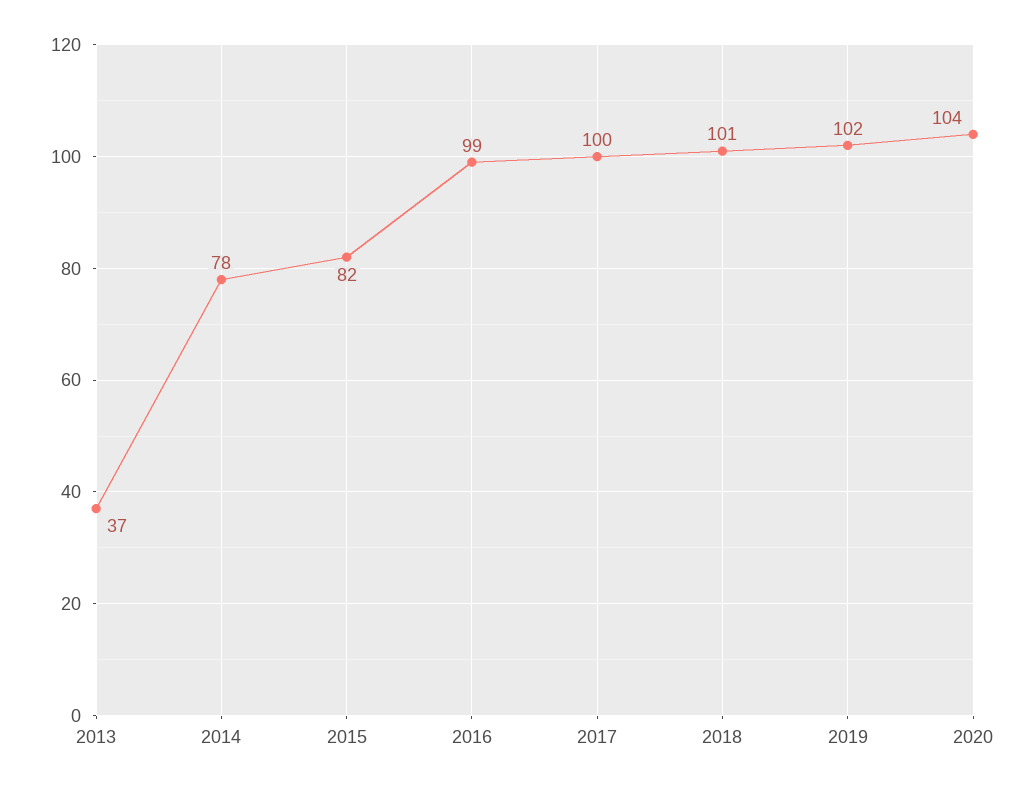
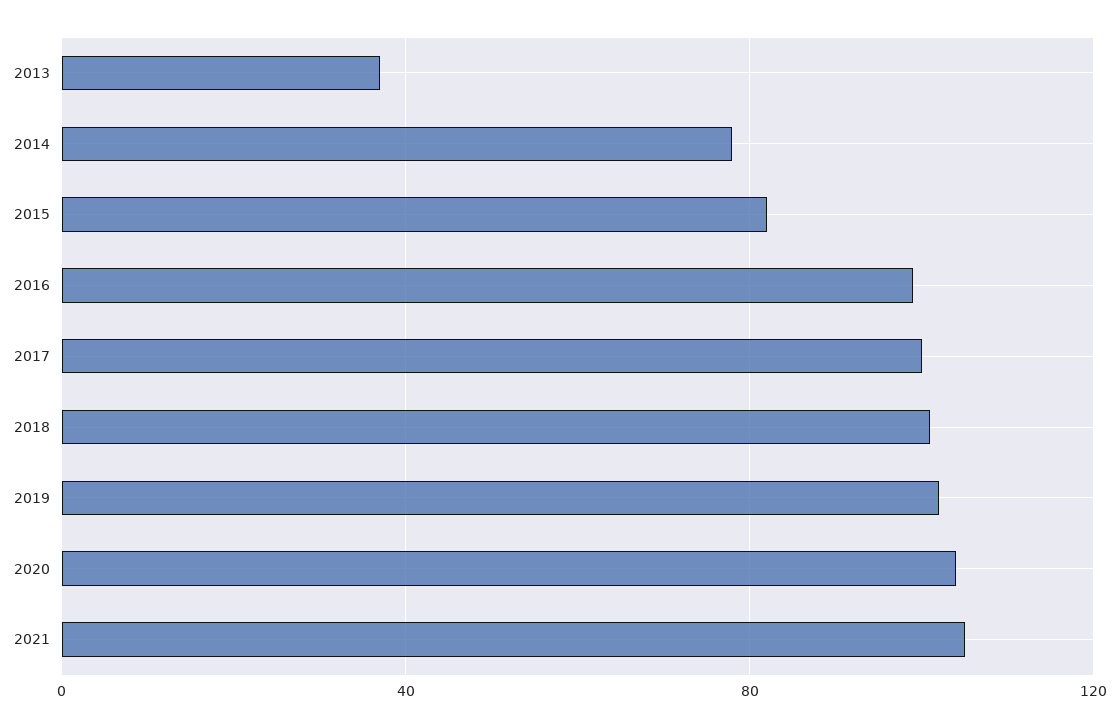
2021: none -> 105

